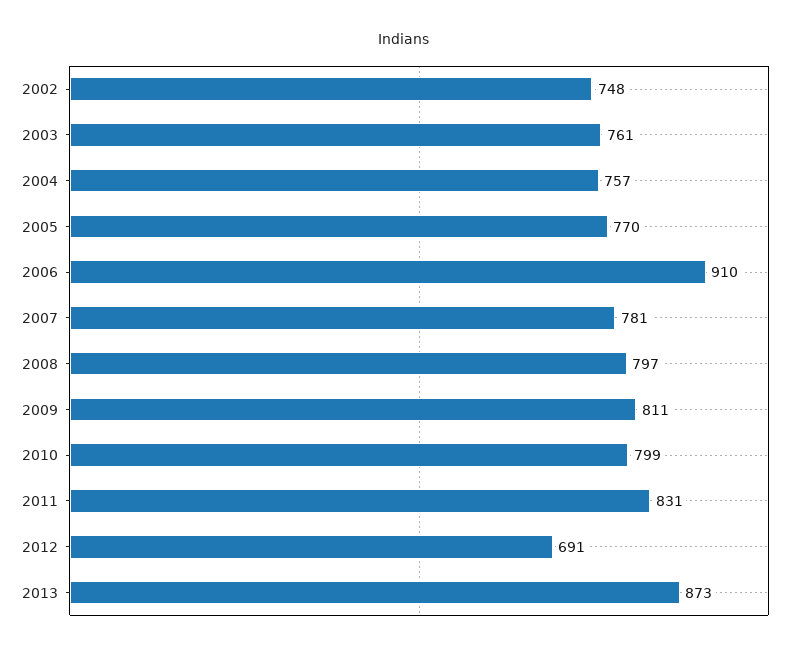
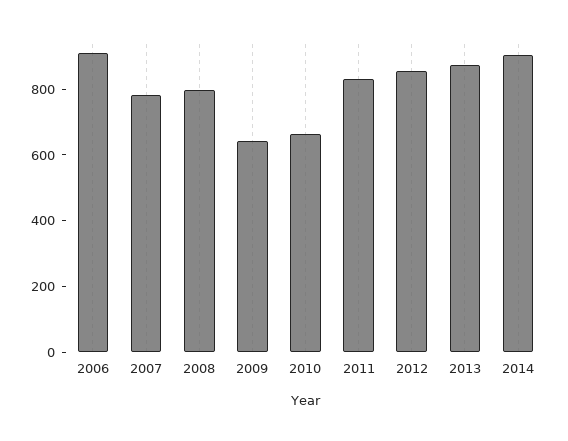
2002: 748 -> none
2003: 761 -> none
2004: 757 -> none
2005: 770 -> none
2009: 811 -> 650
2010: 799 -> 650
2012: 691 -> 850
2014: none -> 900

